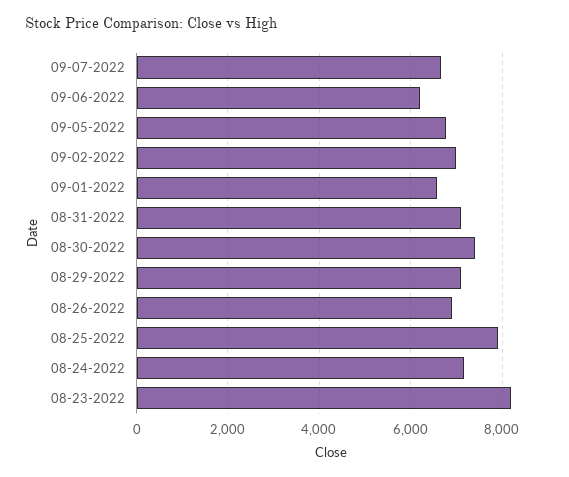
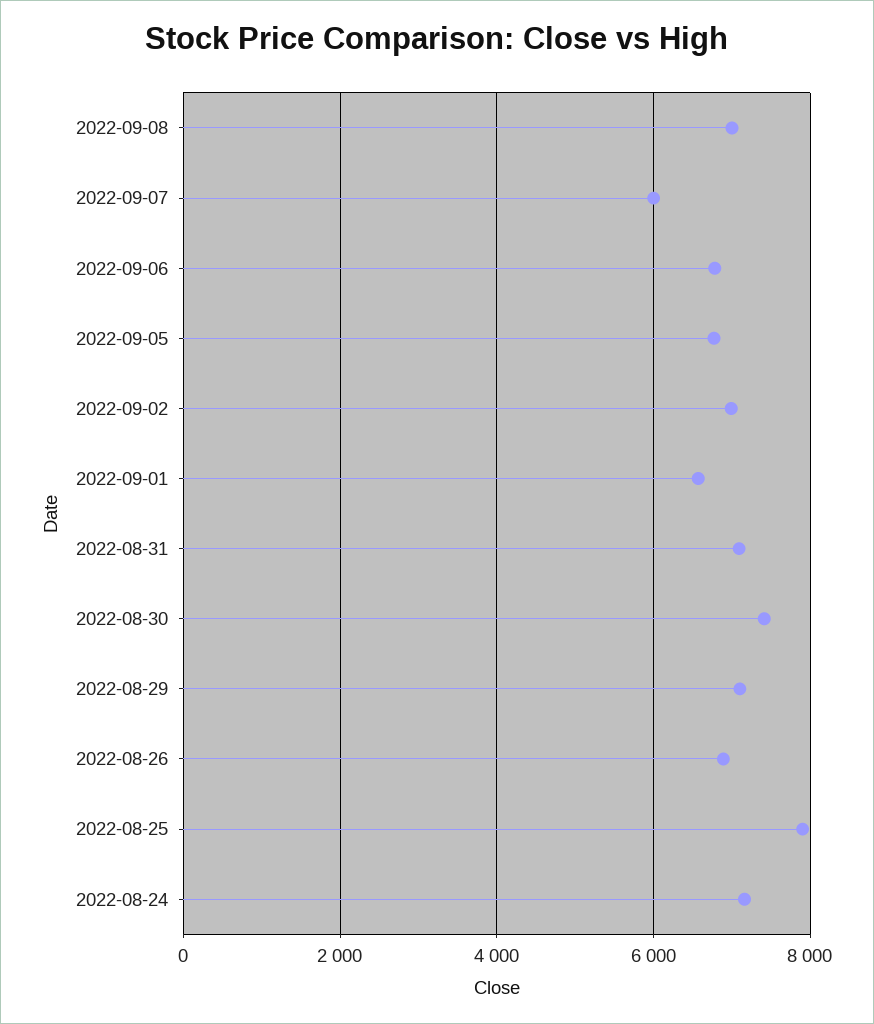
09-07-2022: 6600 -> 6000
09-06-2022: 6200 -> 6800
08-23-2022: 8200 -> none
2022-09-08: none -> 7000

